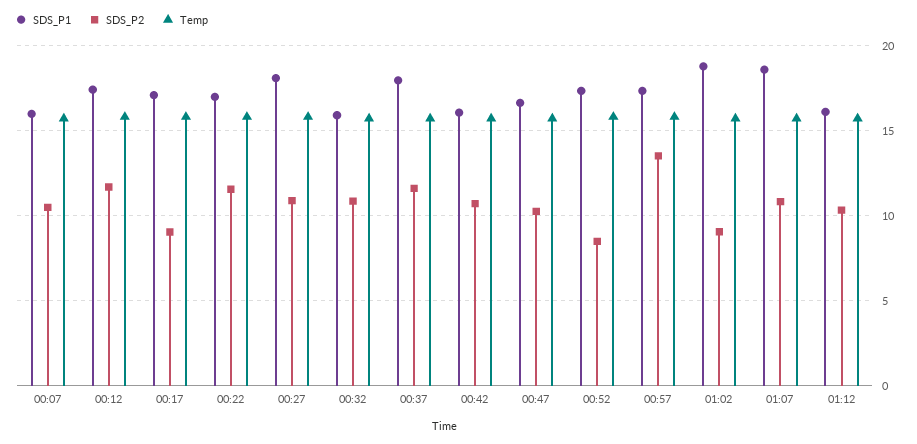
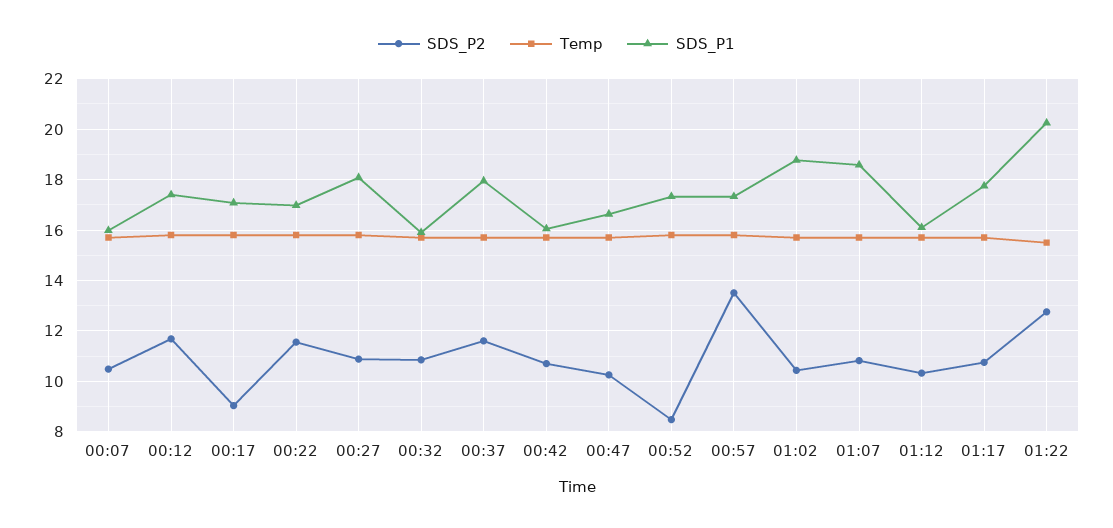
SDS_P2, 01:02: 9 -> 10.5
SDS_P2, 01:17: none -> 10.75
Temp, 01:17: none -> 15.75
SDS_P1, 01:17: none -> 17.75
SDS_P2, 01:22: none -> 12.75
Temp, 01:22: none -> 15.5
SDS_P1, 01:22: none -> 20.25

